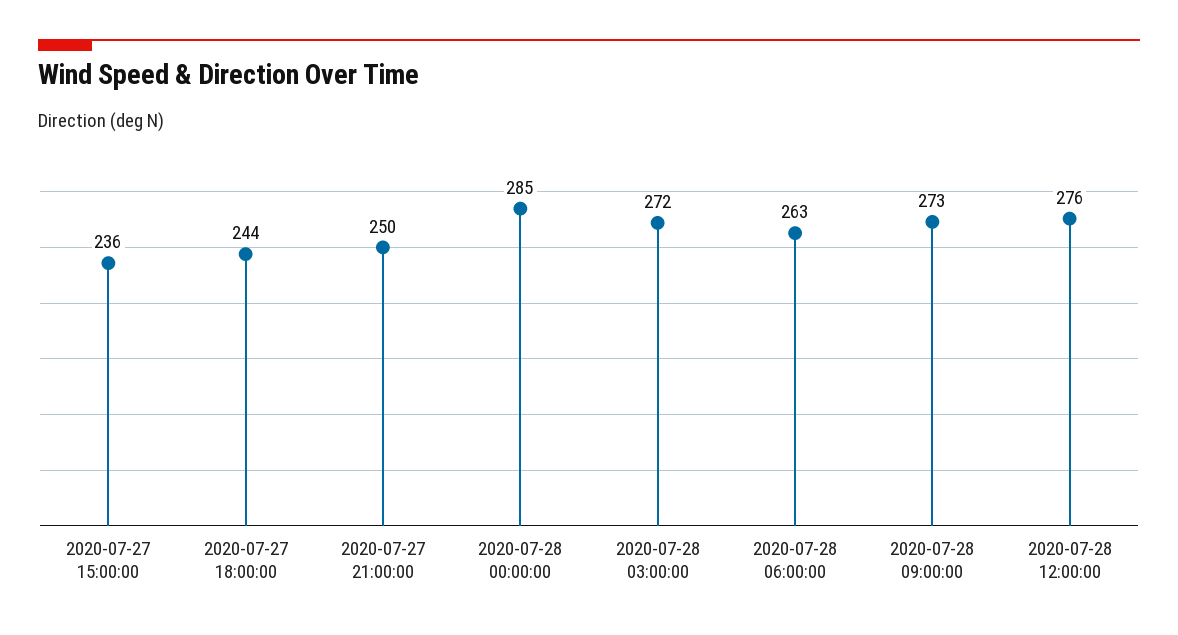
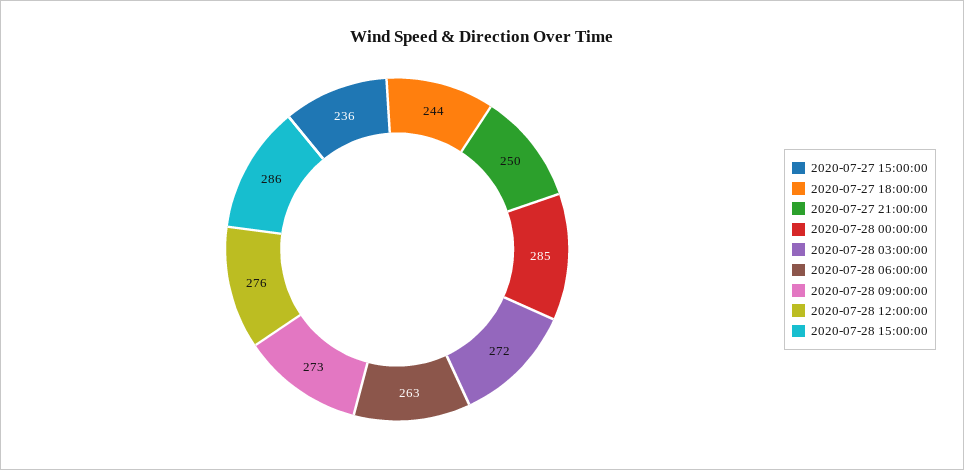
2020-07-28 15:00:00: none -> 286

